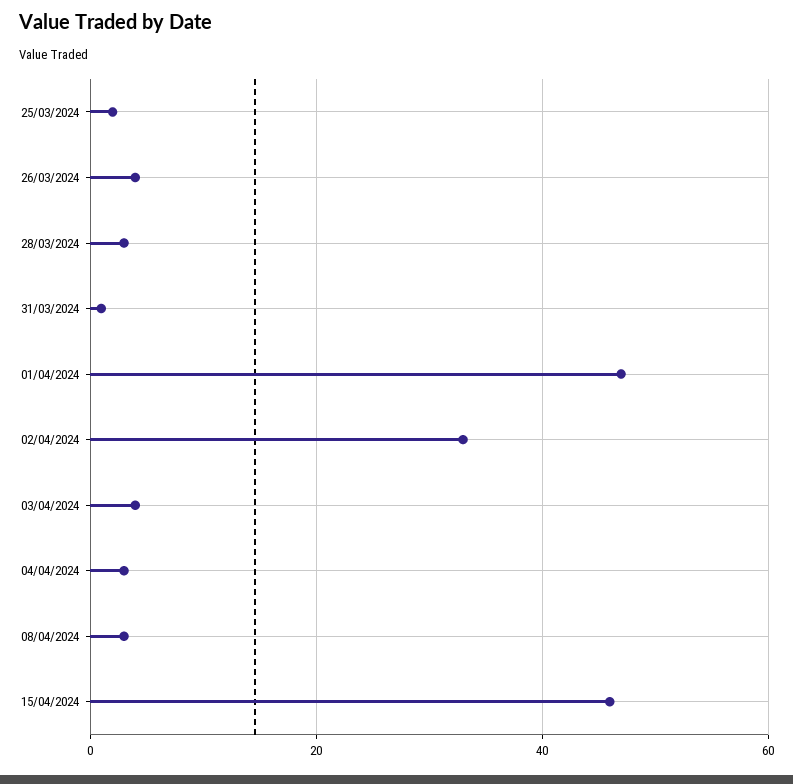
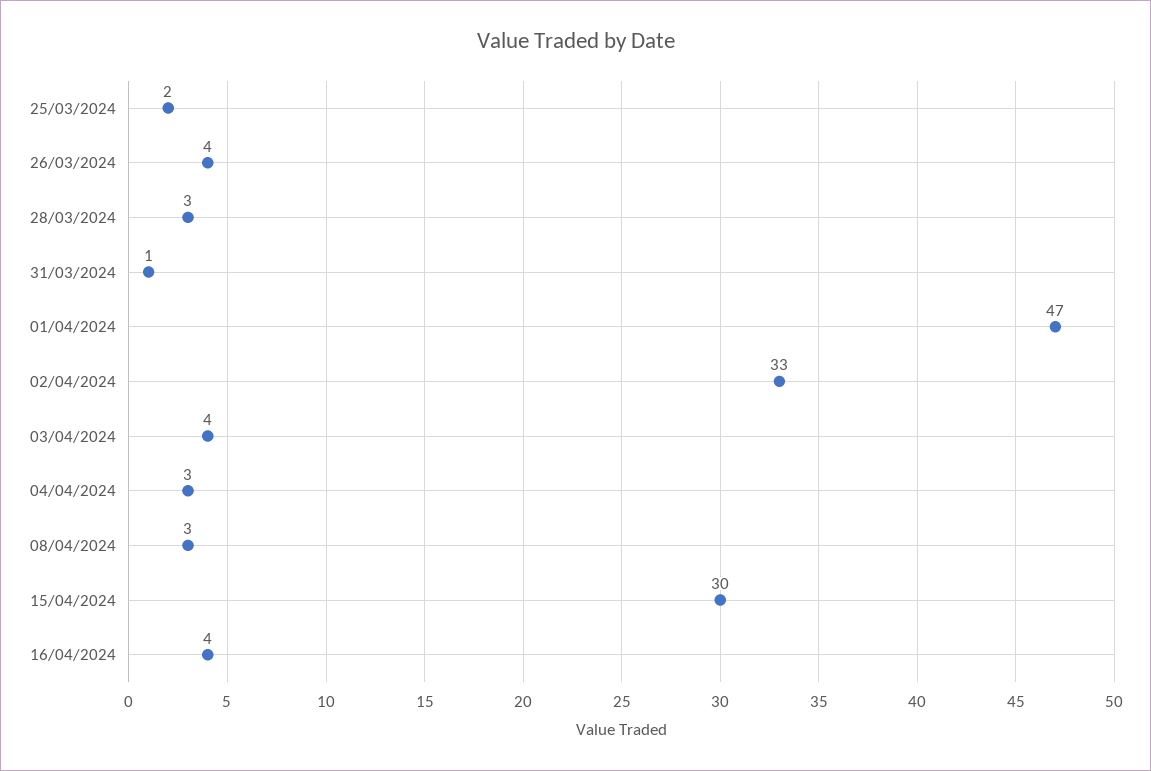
15/04/2024: 45 -> 30
16/04/2024: none -> 4

